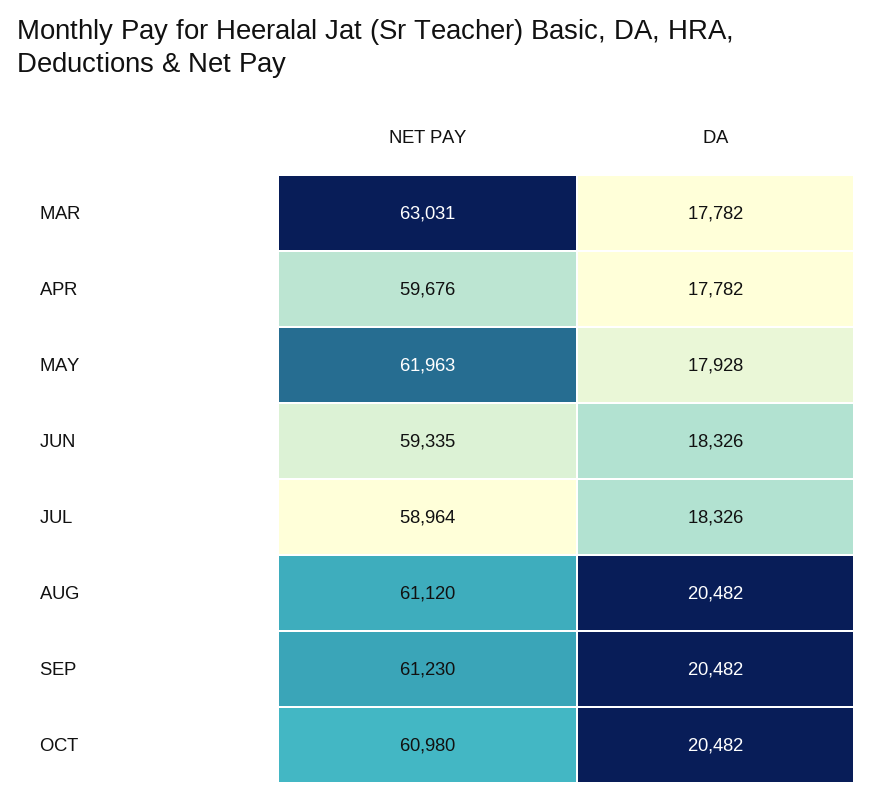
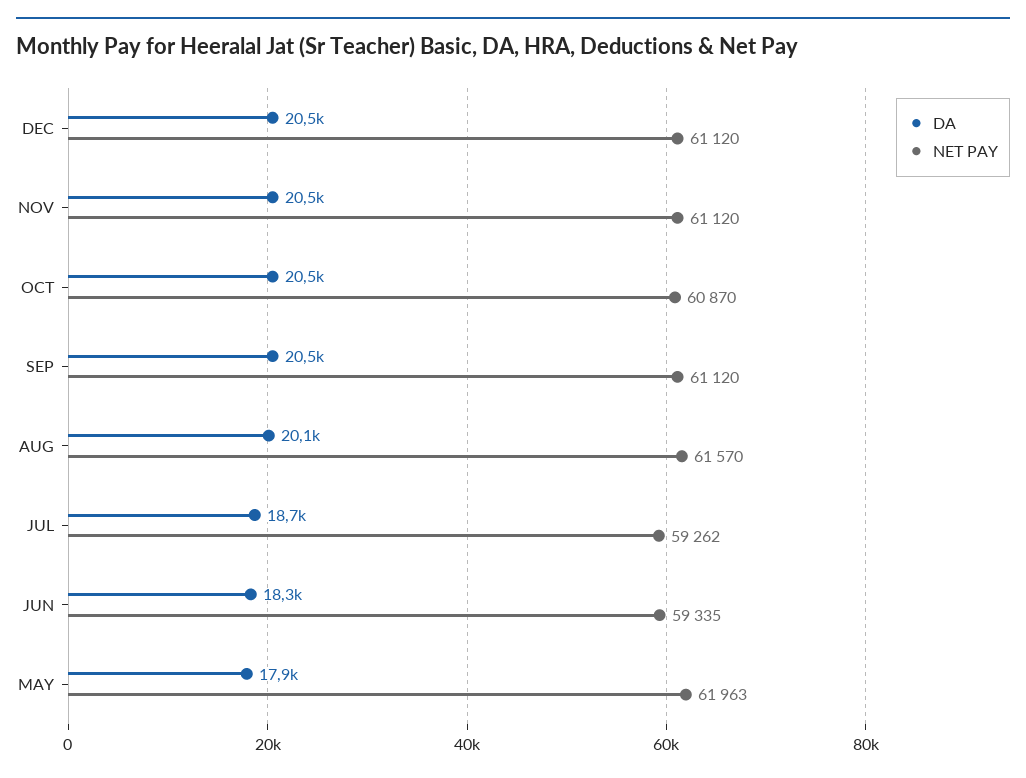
NET PAY, MAR: 63031 -> none
DA, MAR: 17782 -> none
NET PAY, APR: 59676 -> none
DA, APR: 17782 -> none
NET PAY, JUL: 58964 -> 59262
DA, JUL: 18326 -> 18700
NET PAY, AUG: 61120 -> 61570
DA, AUG: 20482 -> 20100
NET PAY, SEP: 61230 -> 61120
NET PAY, OCT: 60980 -> 60870
DA, DEC: none -> 20500
NET PAY, DEC: none -> 61120
DA, NOV: none -> 20500
NET PAY, NOV: none -> 61120

